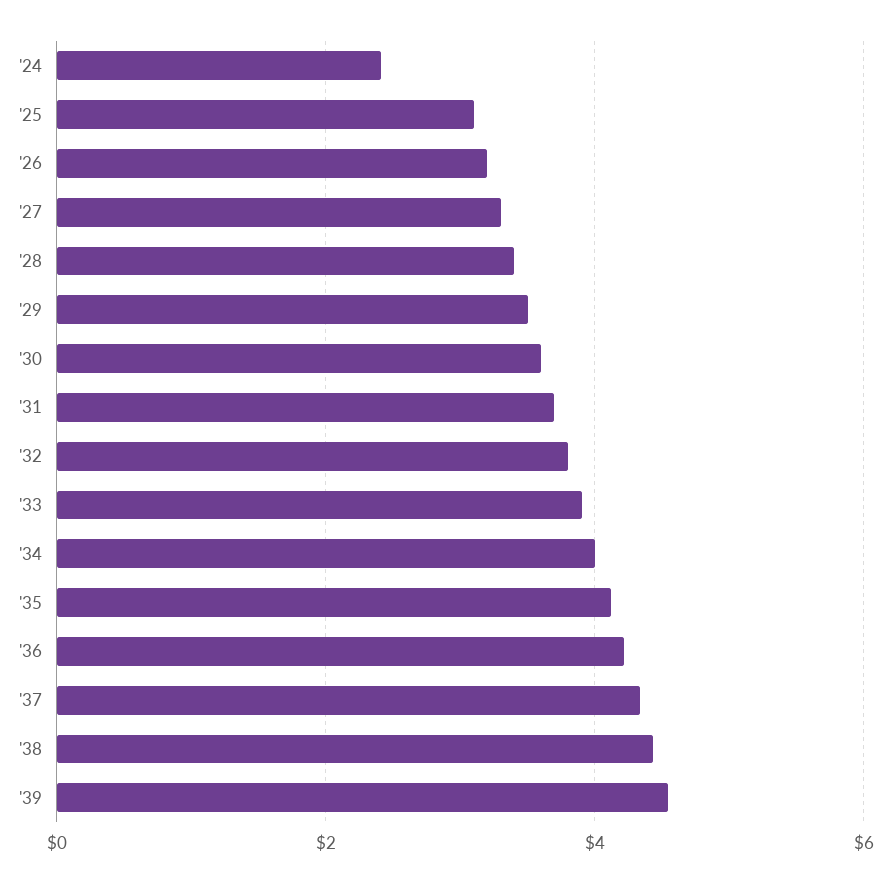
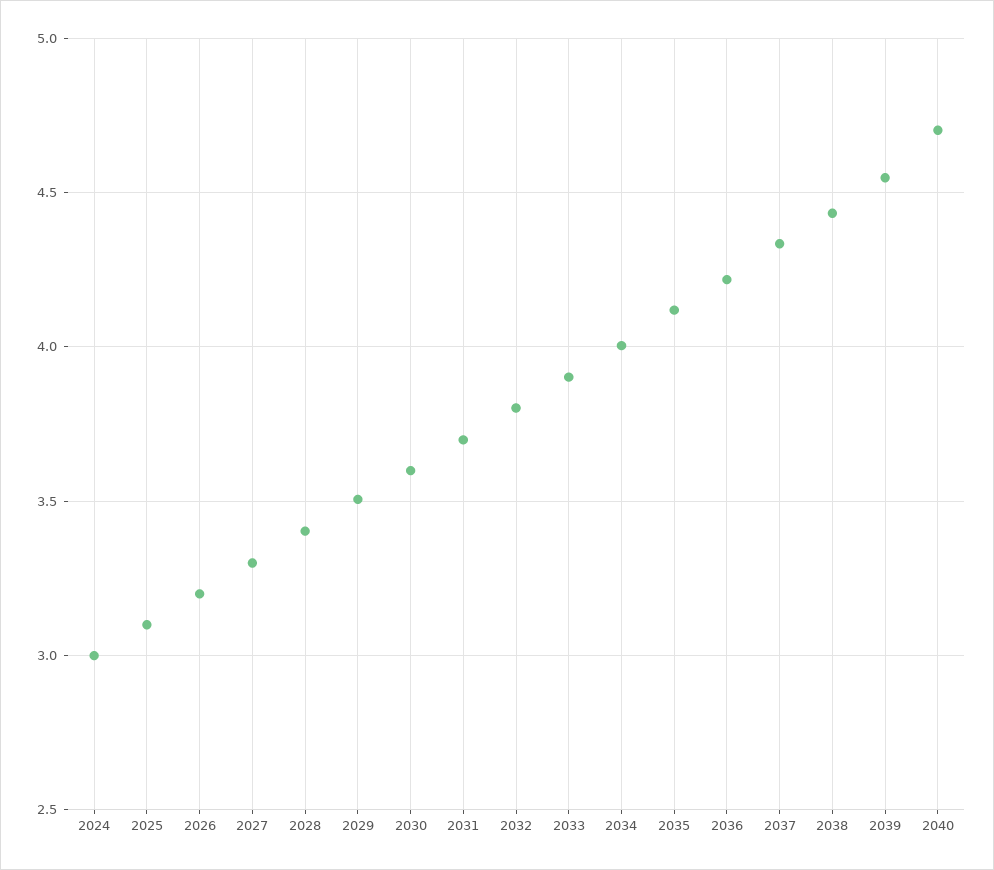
'24: 2.4 -> 3
2040: none -> 4.7

